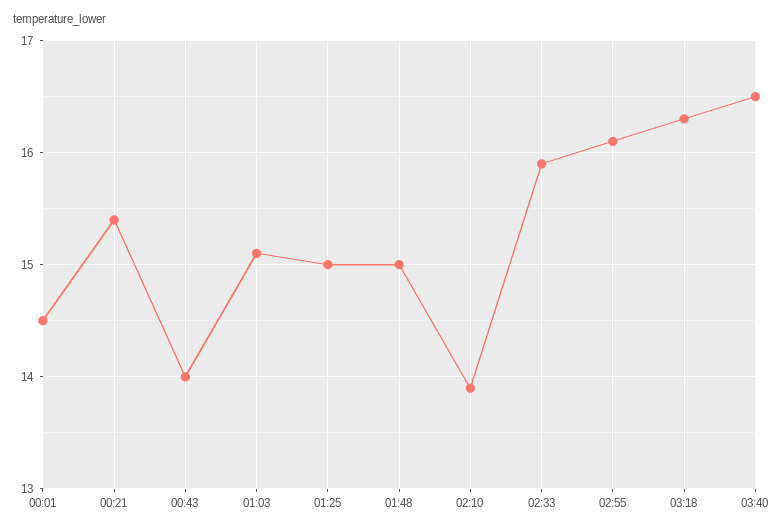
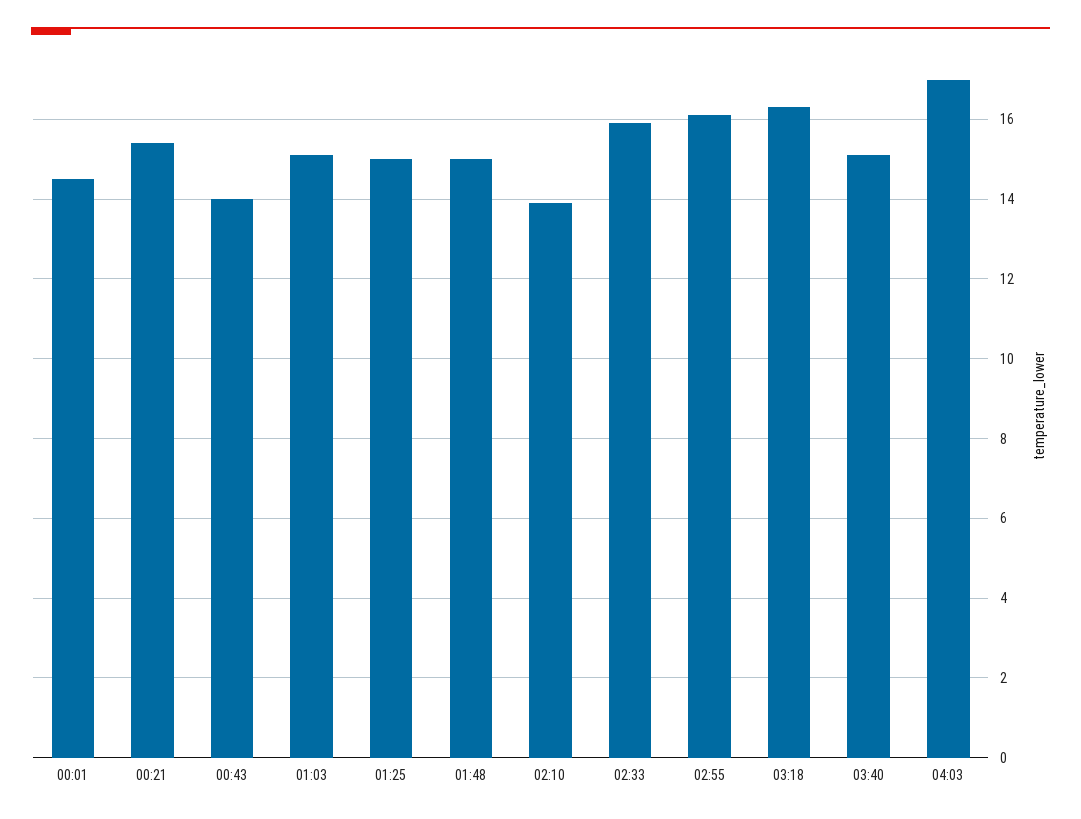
03:40: 16.5 -> 15
04:03: none -> 17

